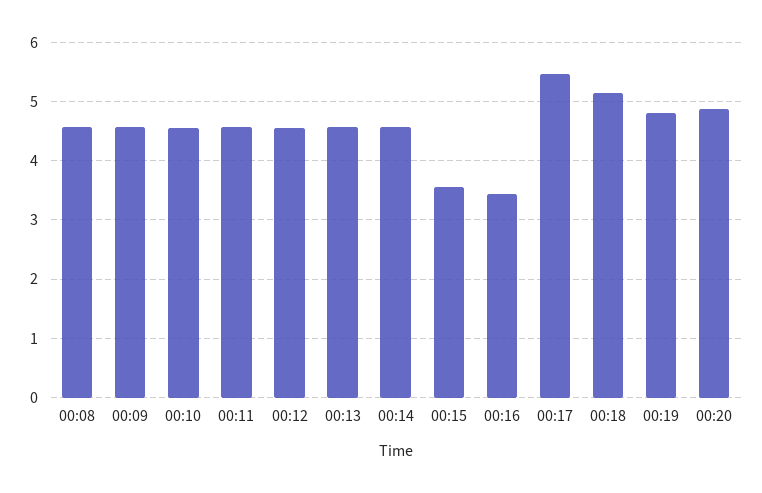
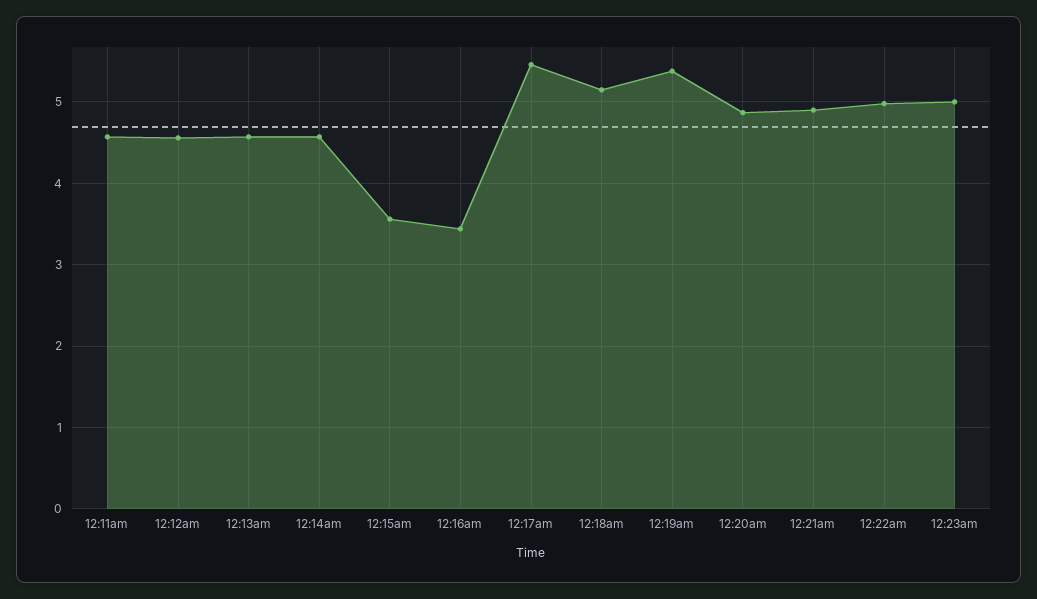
00:08: 4.6 -> none
00:09: 4.6 -> none
00:10: 4.6 -> none
00:19: 4.8 -> 5.4
12:21am: none -> 4.9
12:22am: none -> 5
12:23am: none -> 5

